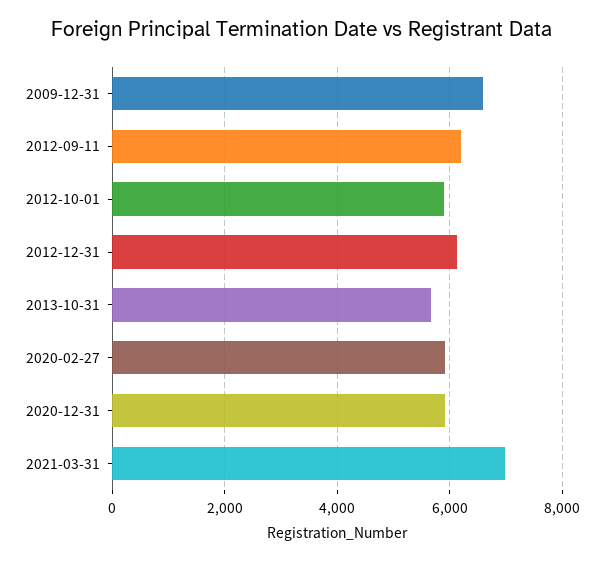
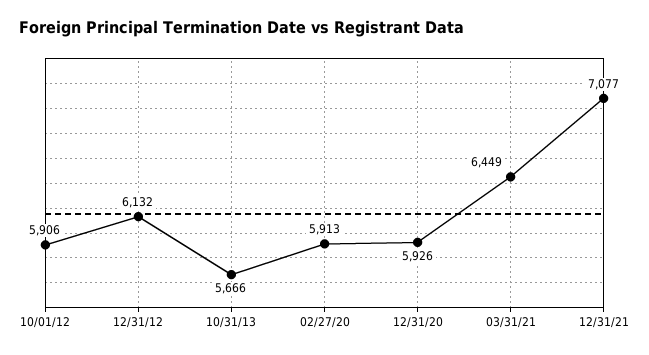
2009-12-31: 6600 -> none
2012-09-11: 6200 -> none
2021-03-31: 7000 -> 6449
12/31/21: none -> 7077

